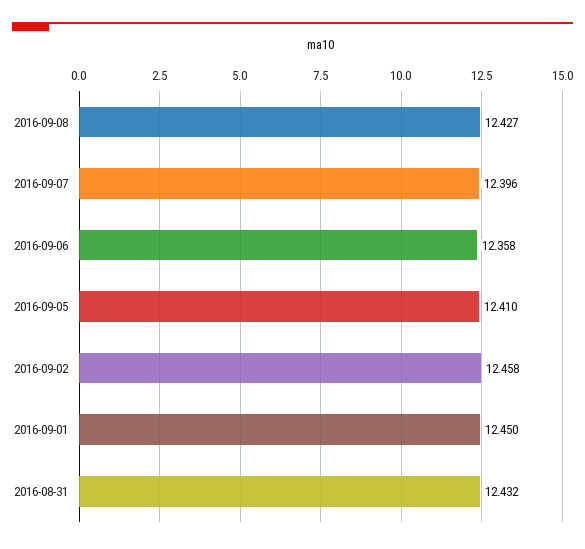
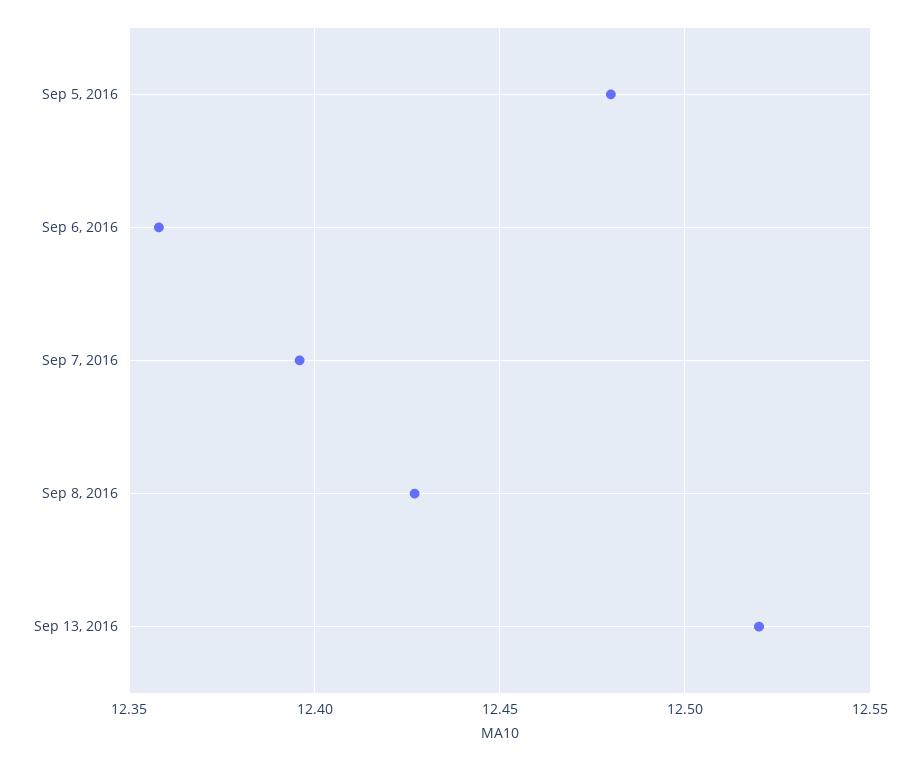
2016-09-05: 12.41 -> 12.48
2016-09-02: 12.458 -> none
2016-09-01: 12.45 -> none
2016-08-31: 12.432 -> none
Sep 13, 2016: none -> 12.52

